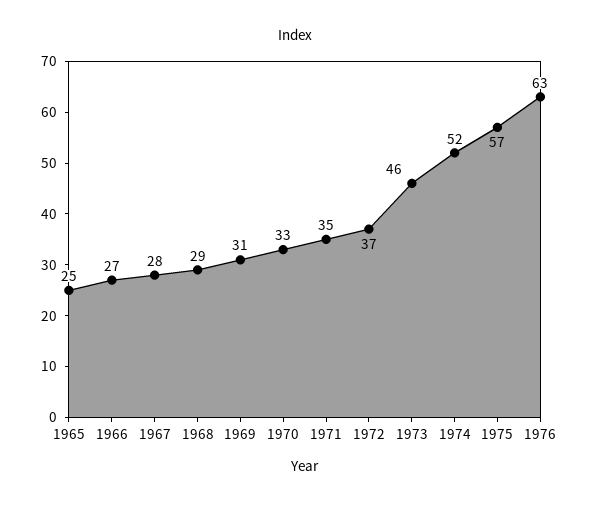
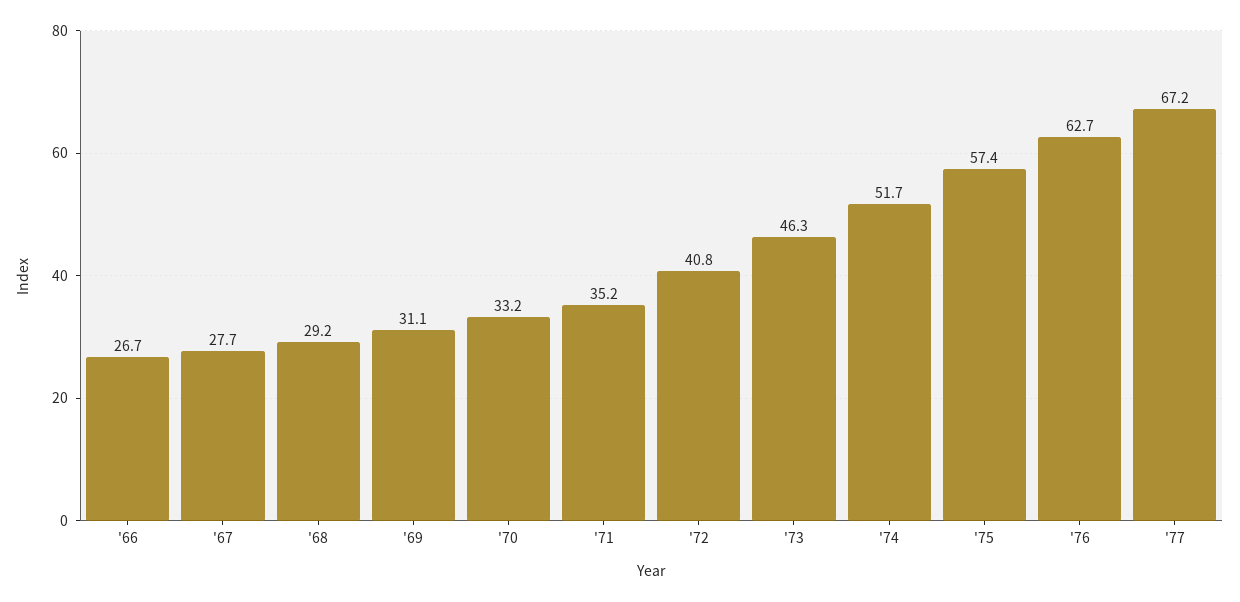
1965: 25 -> none
1972: 37 -> 40.8
'77: none -> 67.2

